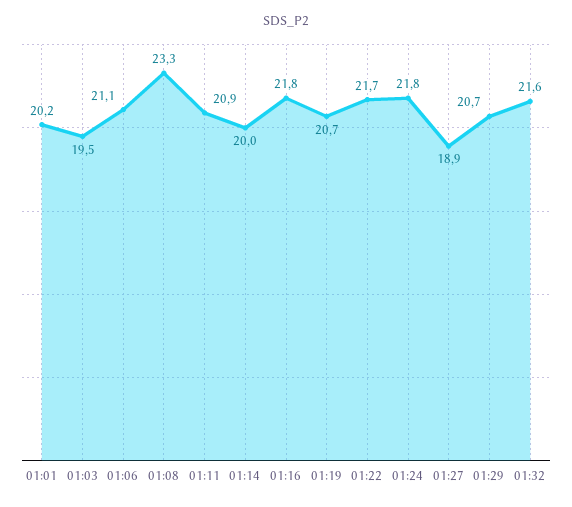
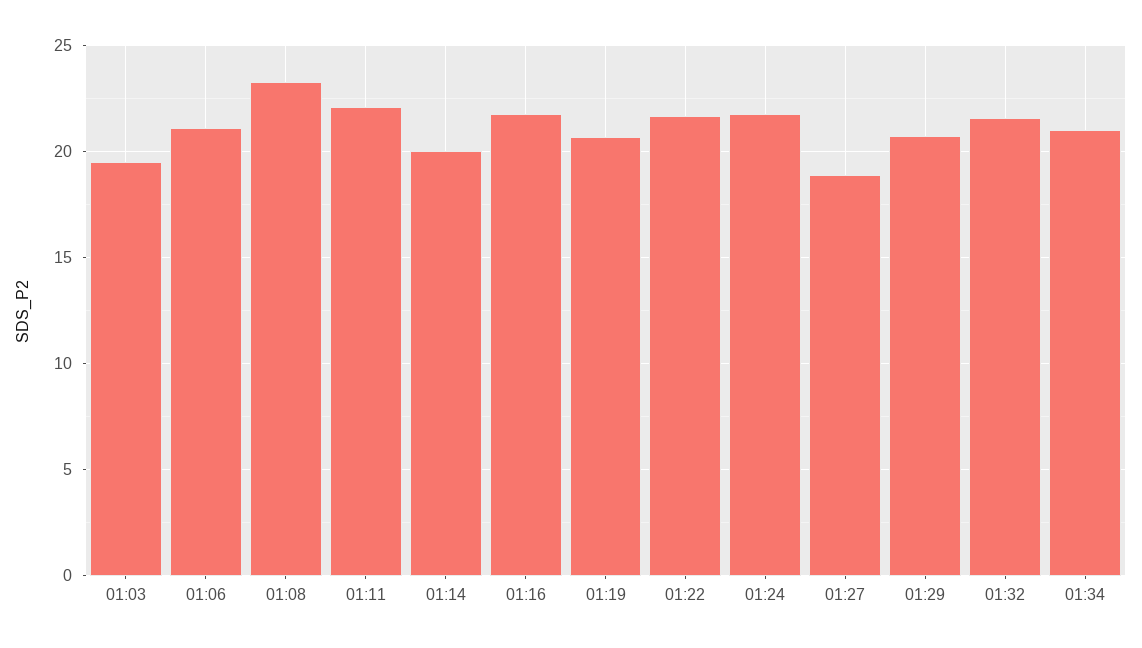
01:01: 20.2 -> none
01:11: 20.9 -> 22
01:34: none -> 21

